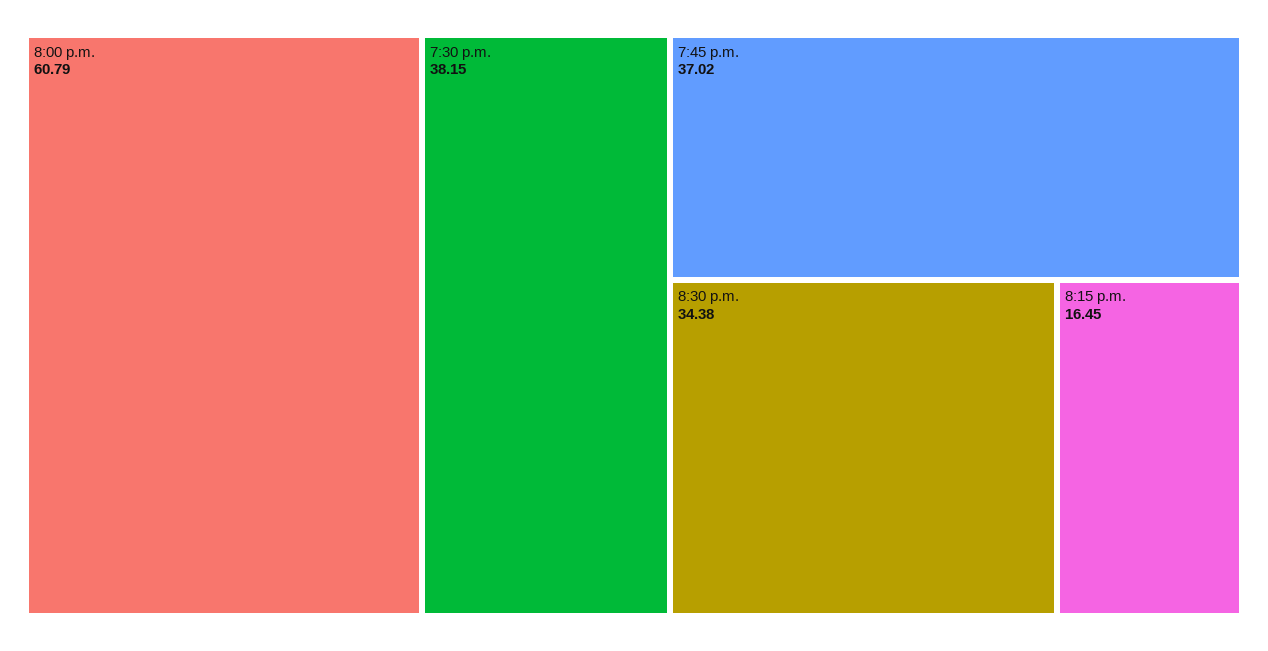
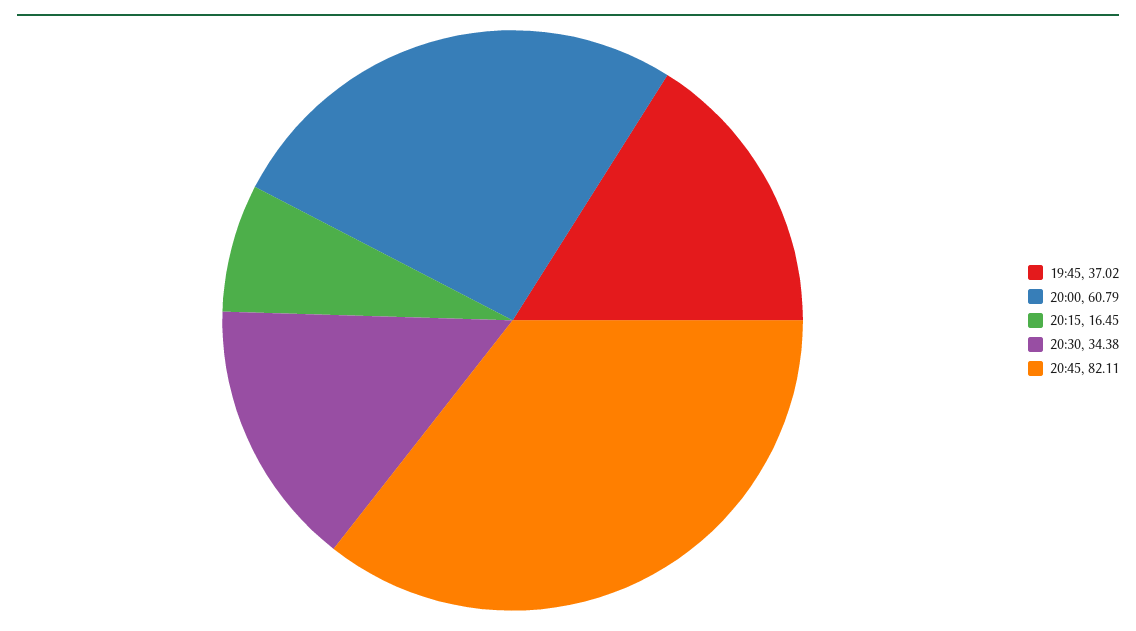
7:30 p.m.: 38.15 -> none
20:45: none -> 82.11

